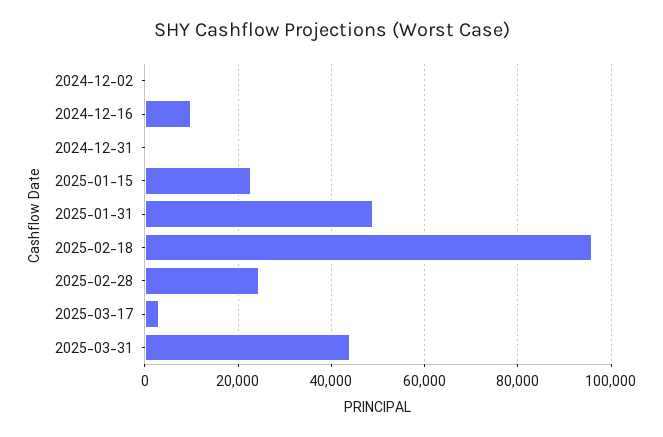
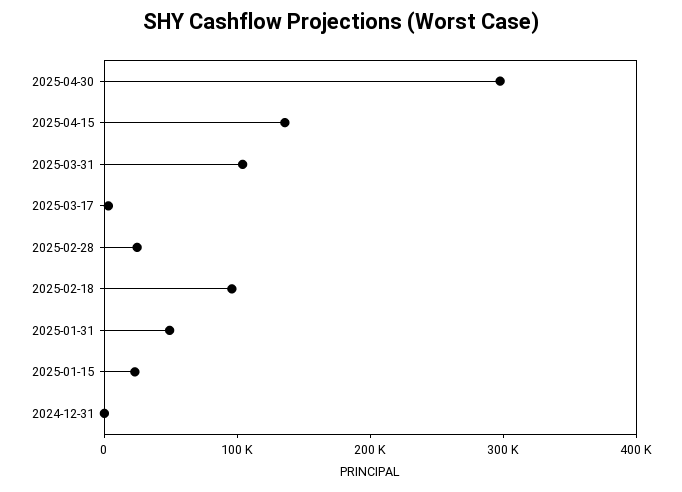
2024-12-02: 0 -> none
2024-12-16: 10000 -> none
2025-03-31: 44000 -> 100000
2025-04-30: none -> 300000
2025-04-15: none -> 140000

